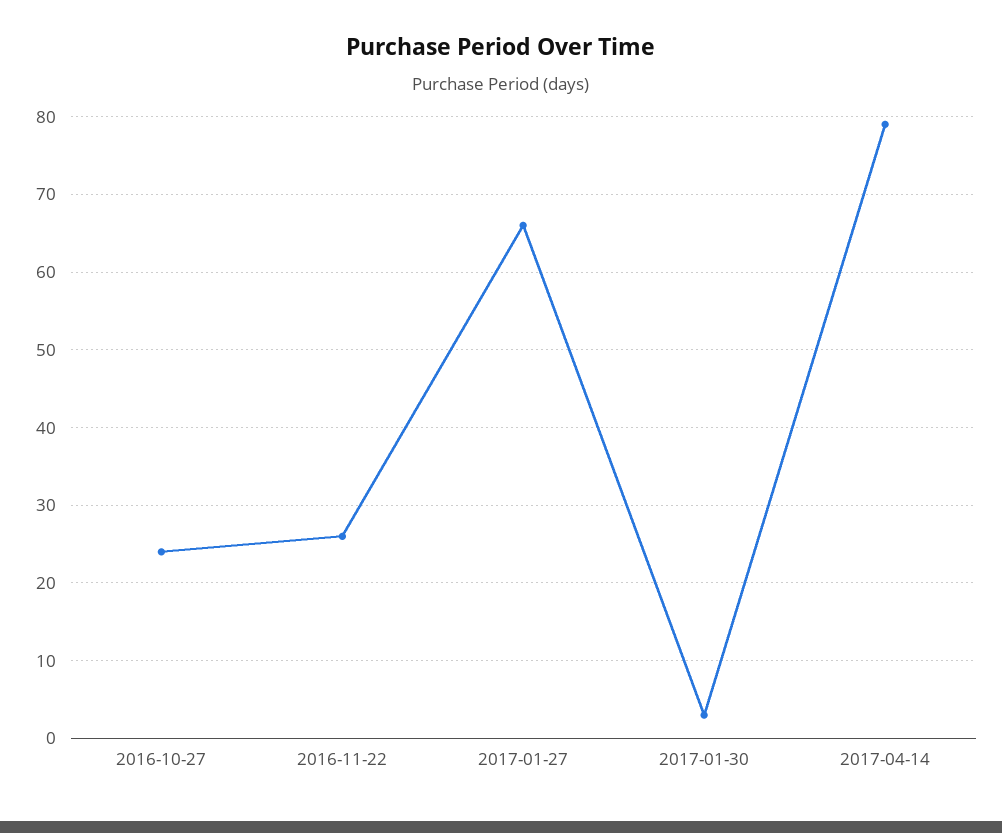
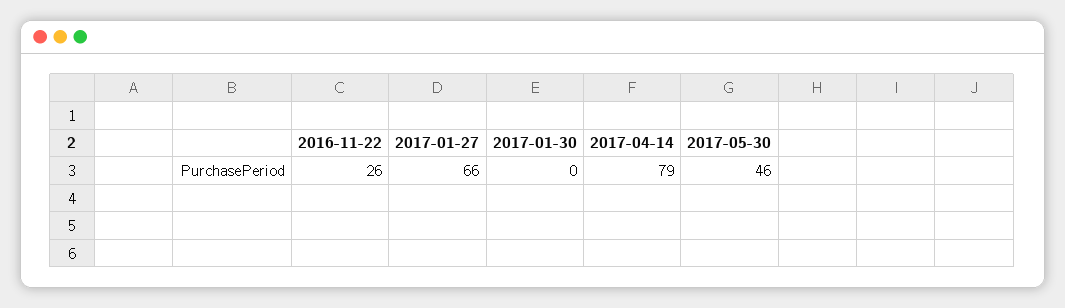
2016-10-27: 24 -> none
2017-01-30: 3 -> 0
2017-05-30: none -> 46

